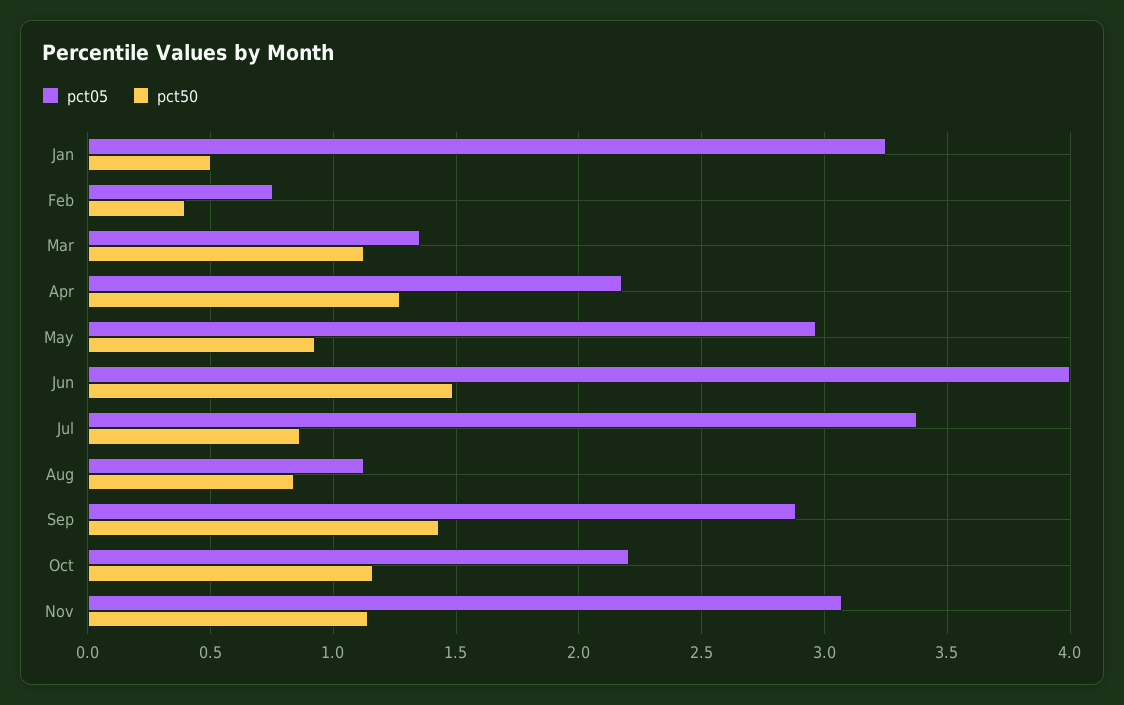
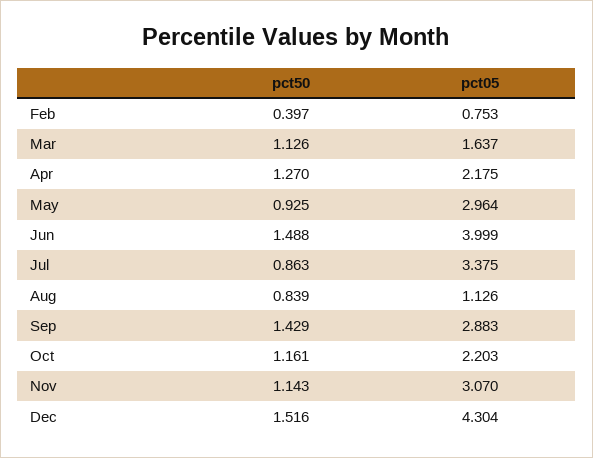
pct05, Jan: 3.25 -> none
pct50, Jan: 0.5 -> none
pct05, Mar: 1.35 -> 1.637
pct50, Dec: none -> 1.516
pct05, Dec: none -> 4.304

